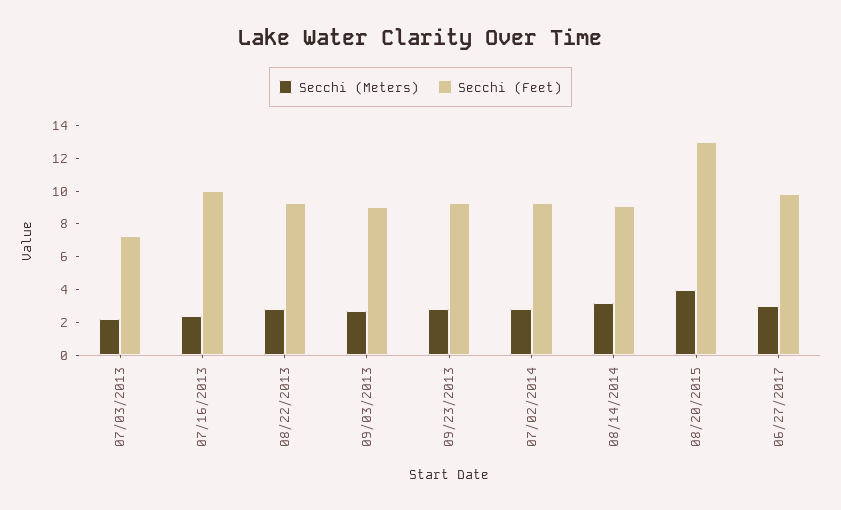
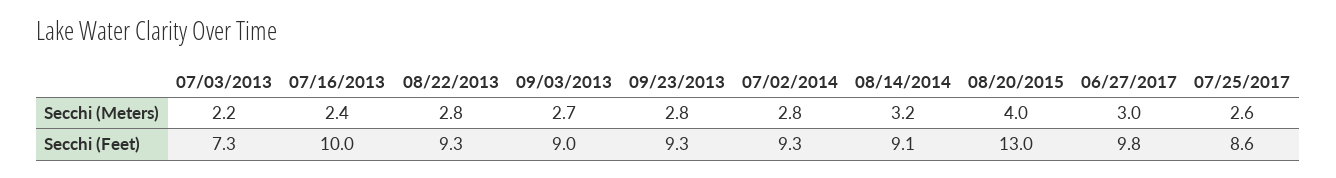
Secchi (Meters), 07/25/2017: none -> 2.6
Secchi (Feet), 07/25/2017: none -> 8.6

